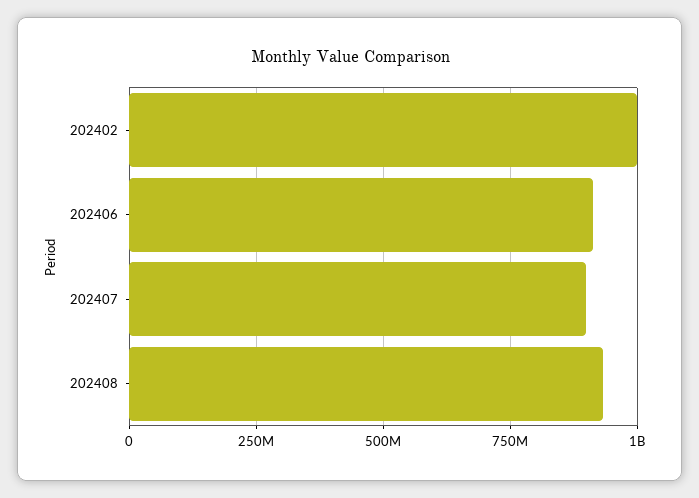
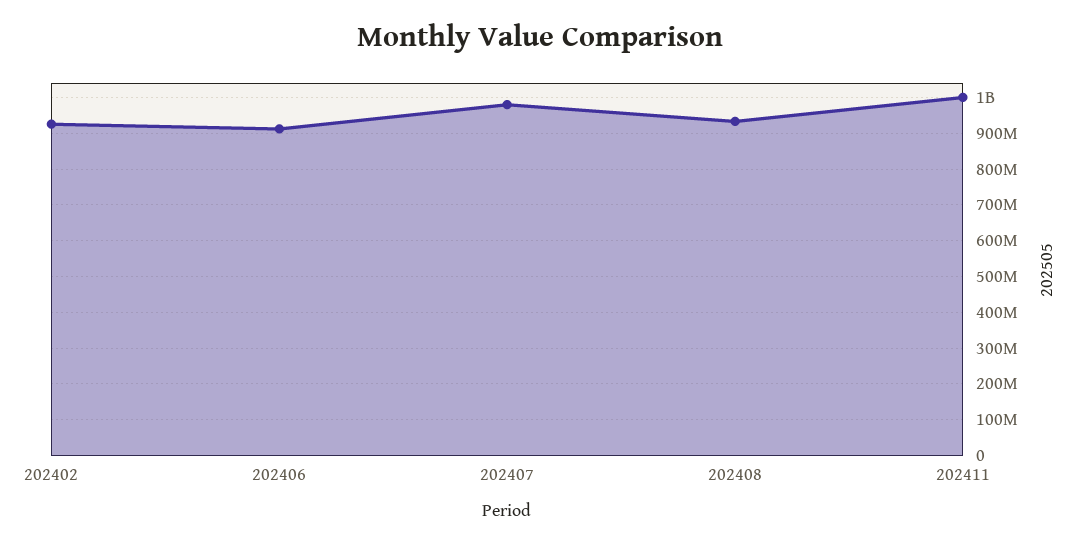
202402: 1000000000 -> 920000000
202407: 900000000 -> 980000000
202411: none -> 1000000000

